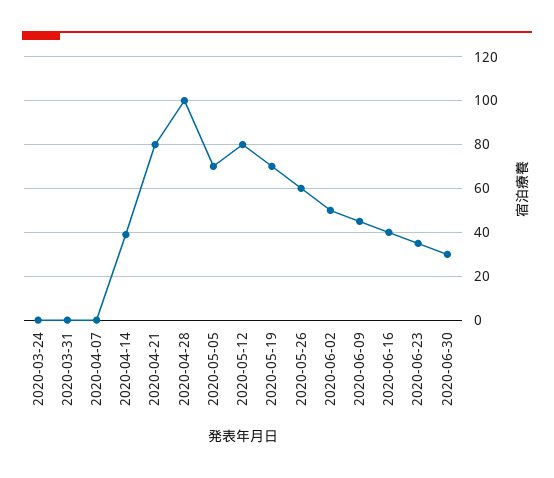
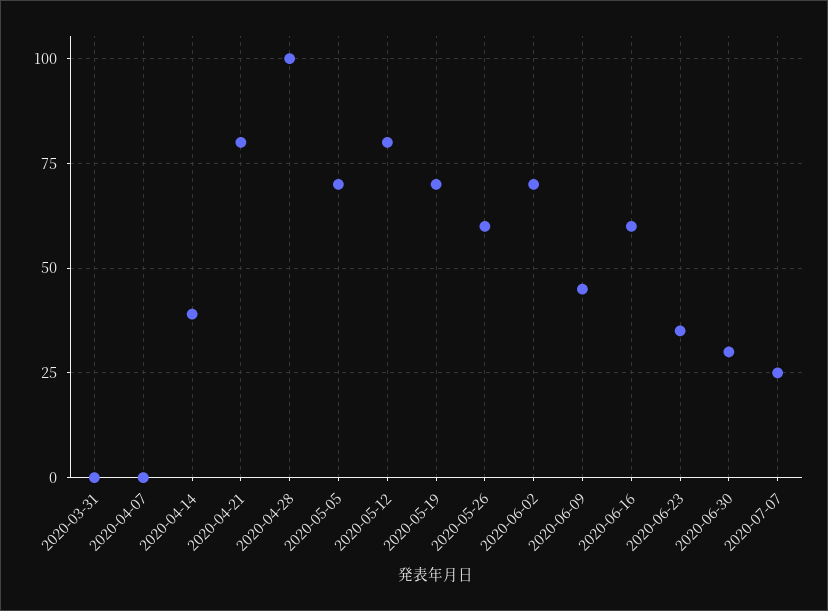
2020-03-24: 0 -> none
2020-06-02: 50 -> 70
2020-06-16: 40 -> 60
2020-07-07: none -> 25

